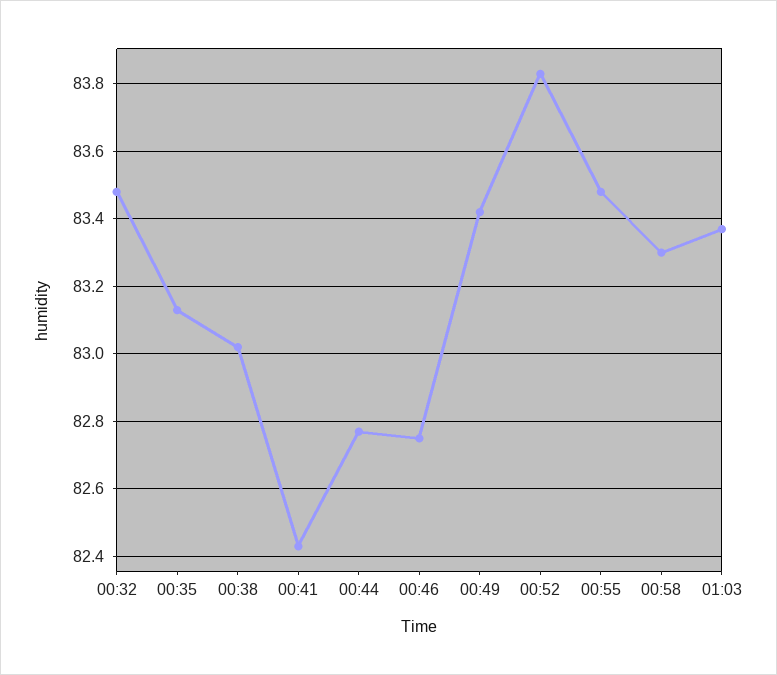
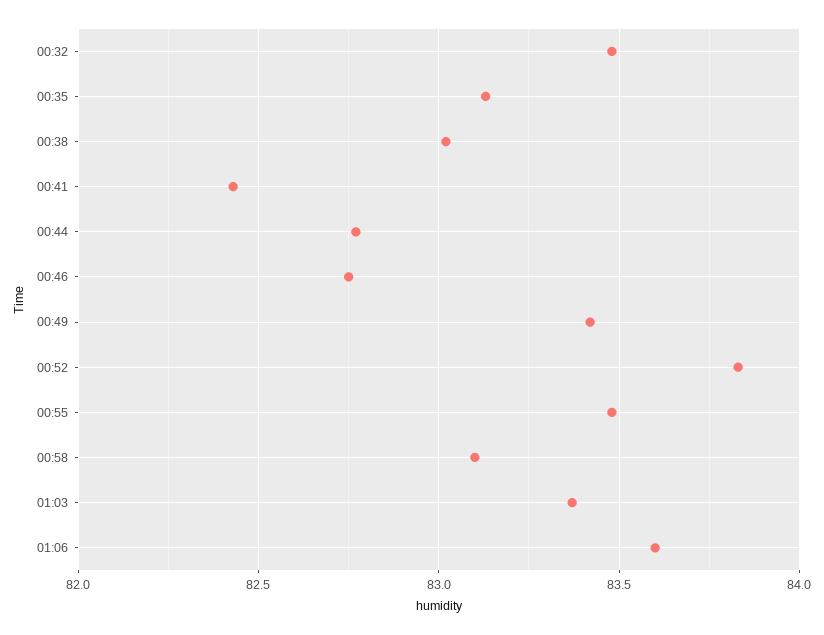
00:58: 83.3 -> 83.1
01:06: none -> 83.6

